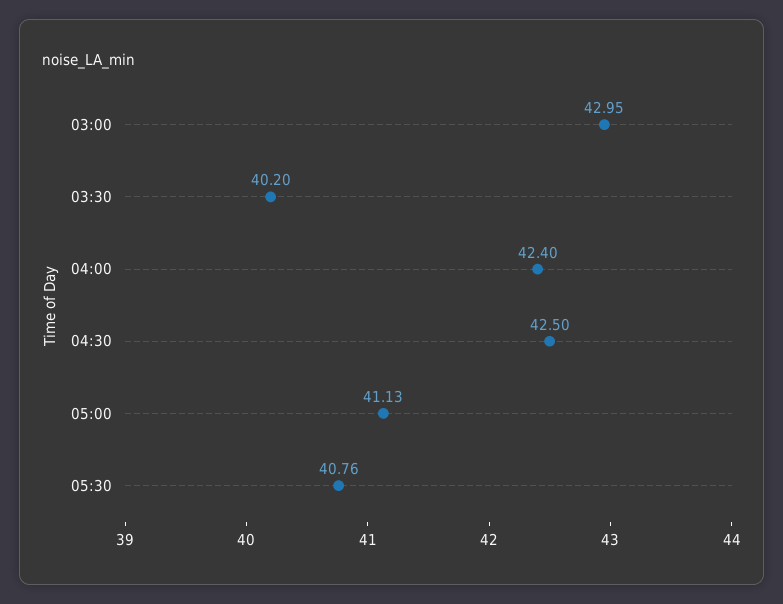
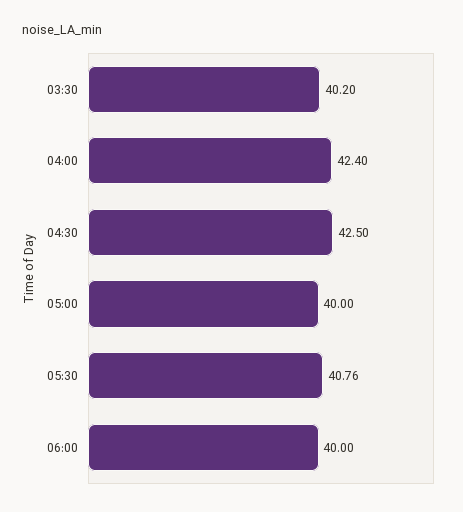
03:00: 42.95 -> none
05:00: 41.13 -> 40
06:00: none -> 40

